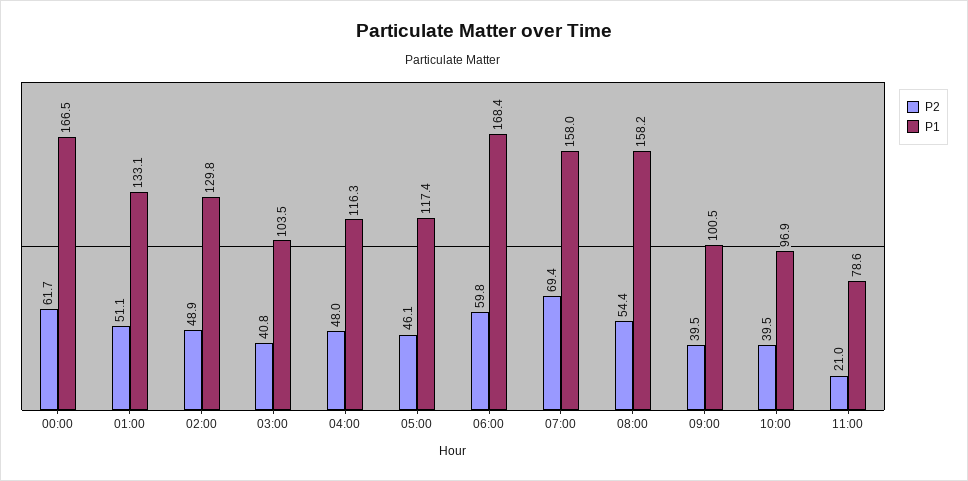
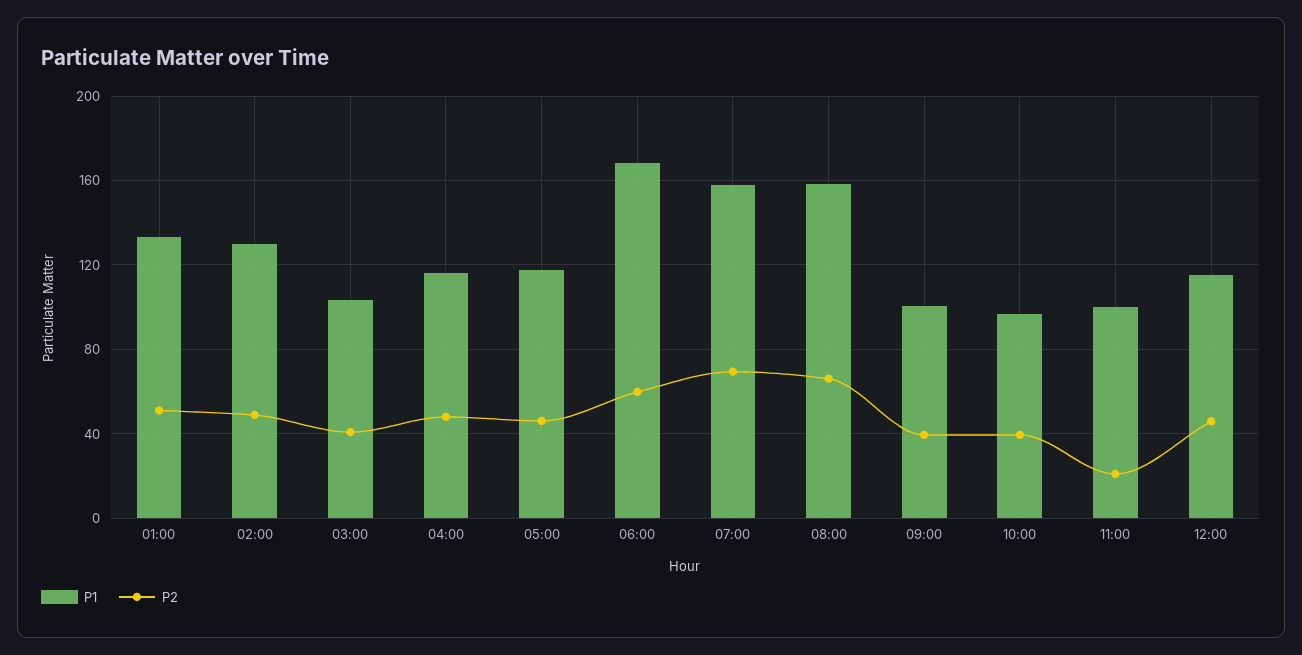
P2, 00:00: 61.7 -> none
P1, 00:00: 166.5 -> none
P2, 08:00: 54.4 -> 65
P1, 11:00: 78.6 -> 100
P1, 12:00: none -> 115
P2, 12:00: none -> 45

